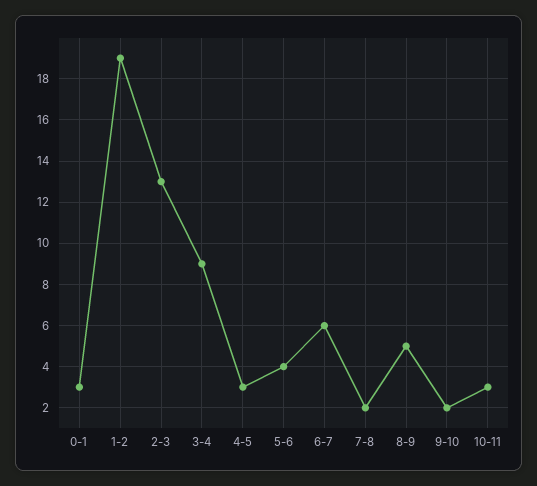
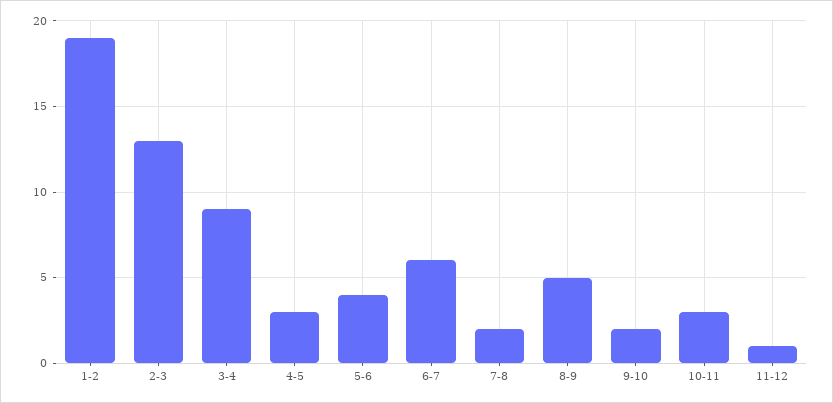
0-1: 3 -> none
11-12: none -> 1

